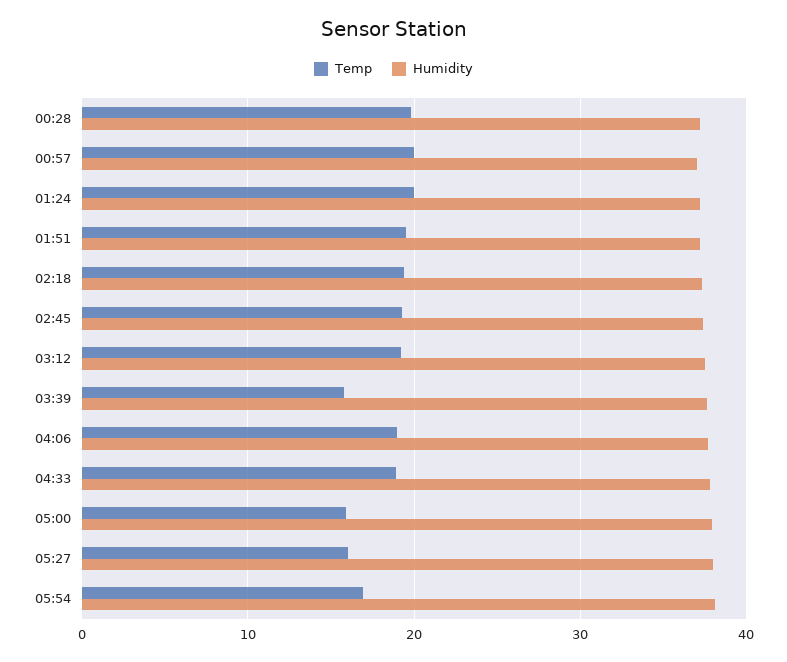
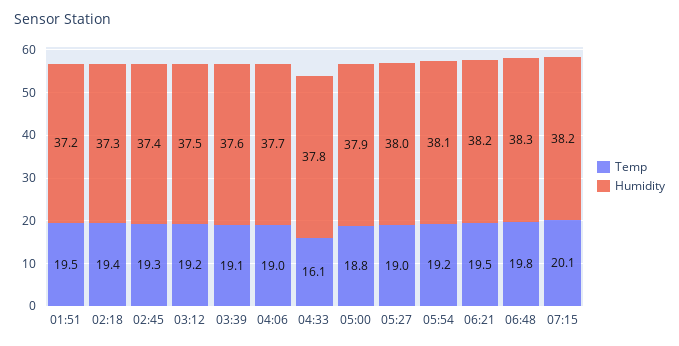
Temp, 00:28: 20 -> none
Humidity, 00:28: 37 -> none
Temp, 00:57: 20 -> none
Humidity, 00:57: 37 -> none
Temp, 01:24: 20 -> none
Humidity, 01:24: 37 -> none
Temp, 03:39: 16 -> 19.1
Temp, 04:33: 19 -> 16.1
Temp, 05:00: 16 -> 18.8
Temp, 05:27: 16 -> 19
Temp, 05:54: 17 -> 19.2
Temp, 06:21: none -> 19.5
Humidity, 06:21: none -> 38.2
Temp, 06:48: none -> 19.8
Humidity, 06:48: none -> 38.3
Temp, 07:15: none -> 20.1
Humidity, 07:15: none -> 38.2

